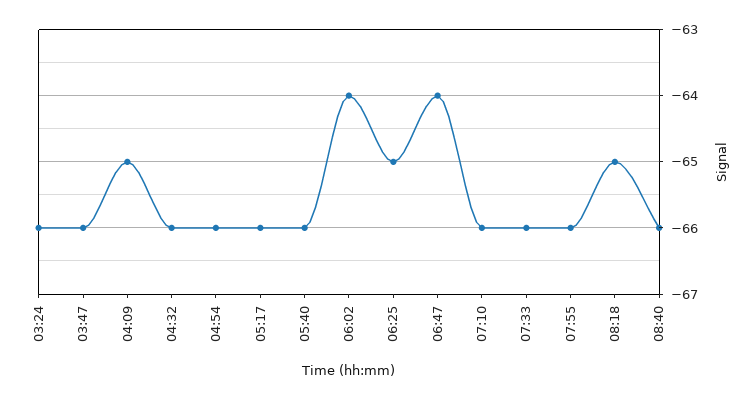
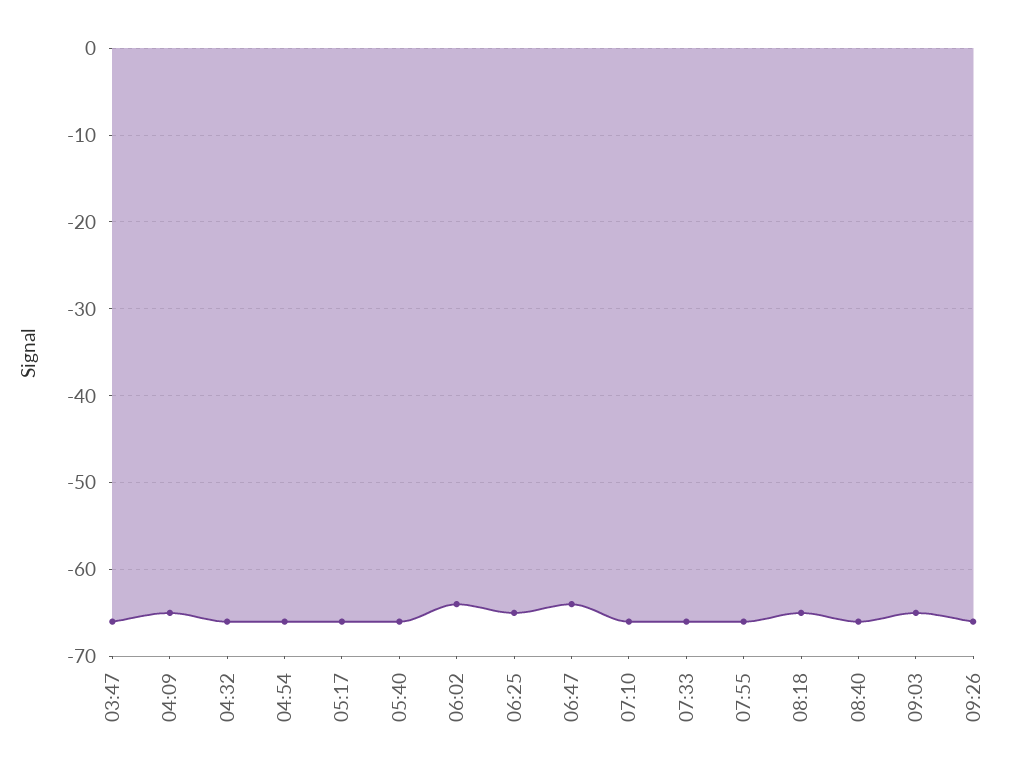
03:24: -66 -> none
09:03: none -> -65
09:26: none -> -66

